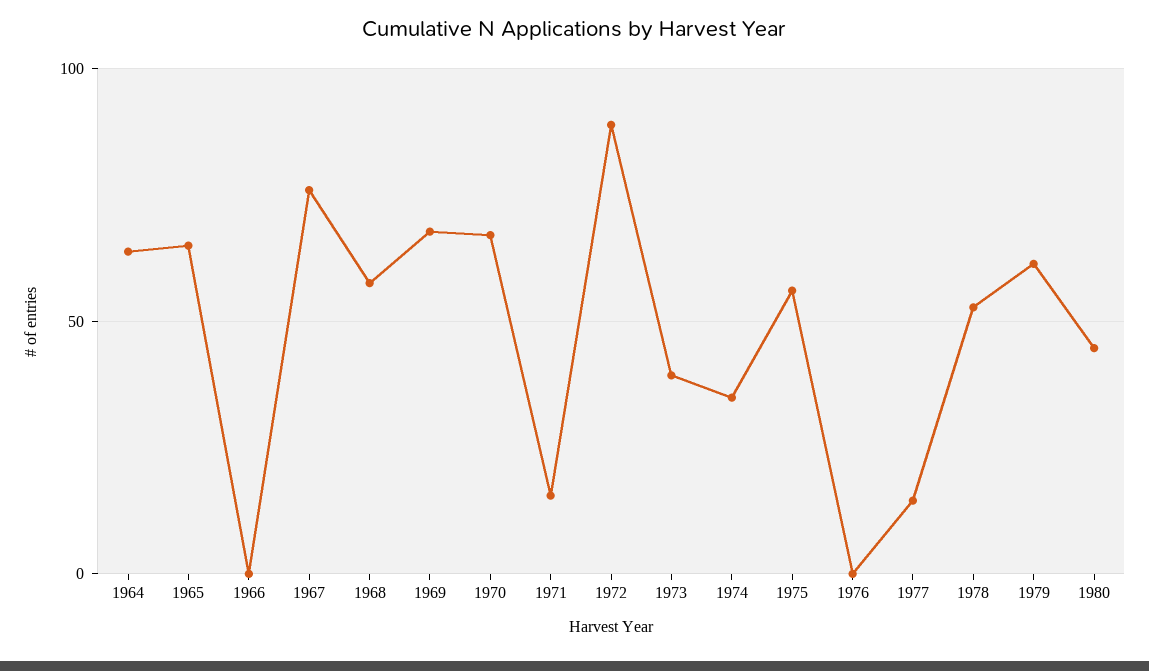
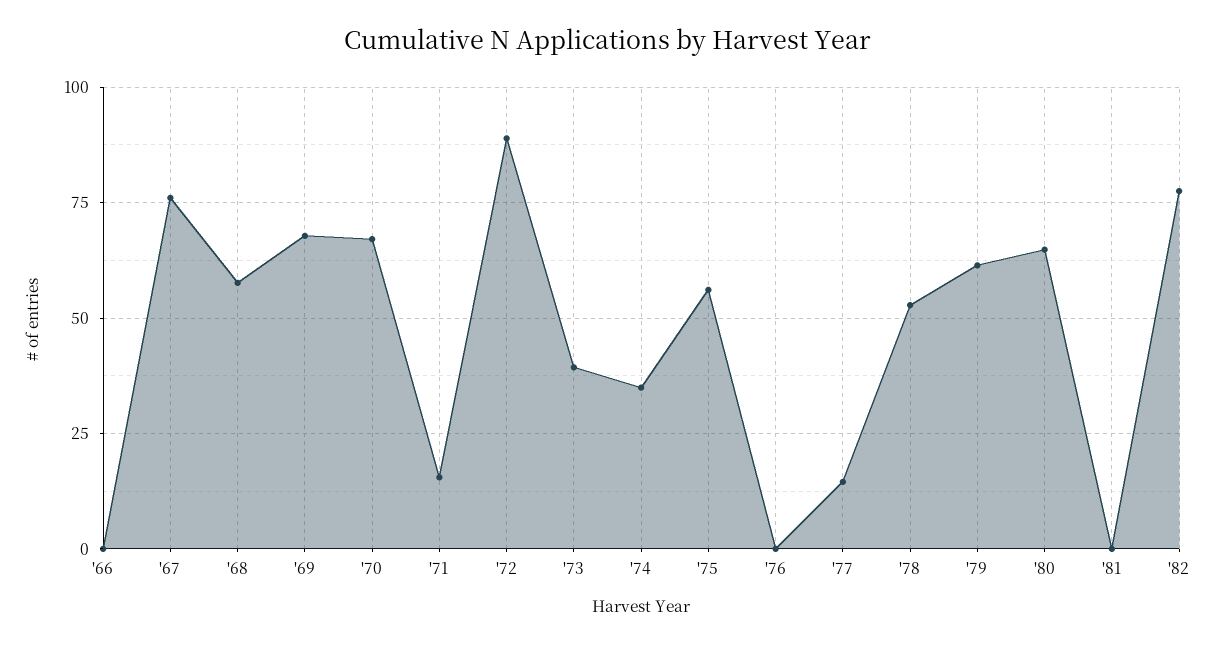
1964: 65 -> none
1965: 65 -> none
1980: 45 -> 65
'81: none -> 0
'82: none -> 77.5

